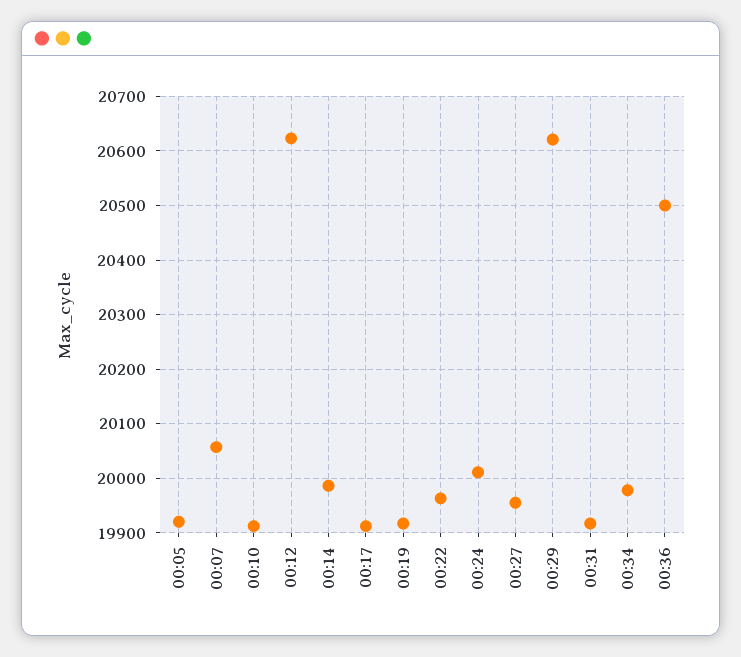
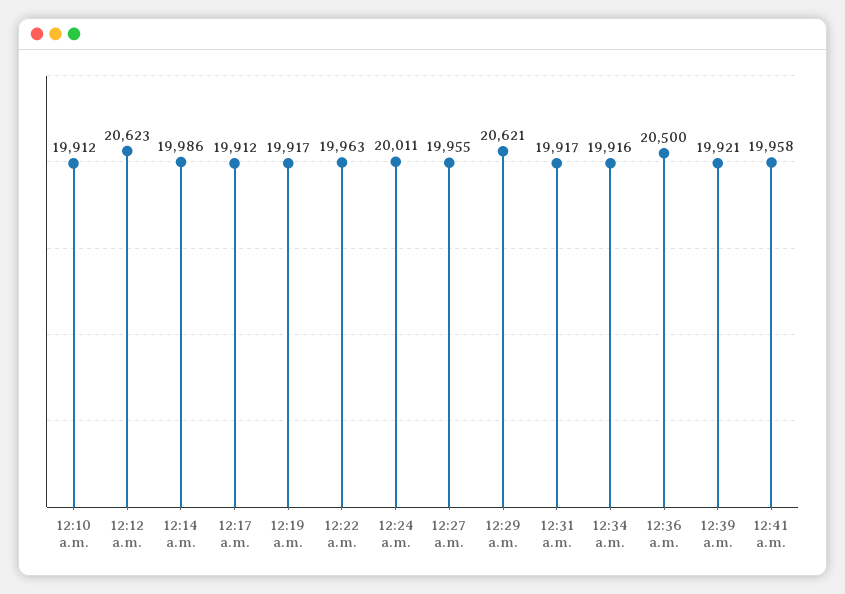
00:05: 19920 -> none
00:07: 20060 -> none
00:34: 19980 -> 19916
12:39 a.m.: none -> 19921
12:41 a.m.: none -> 19958

